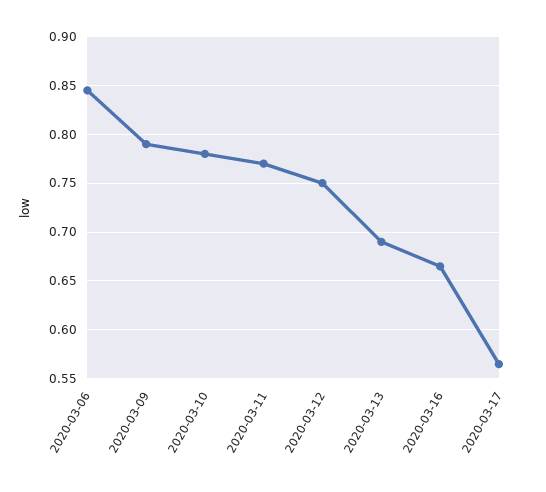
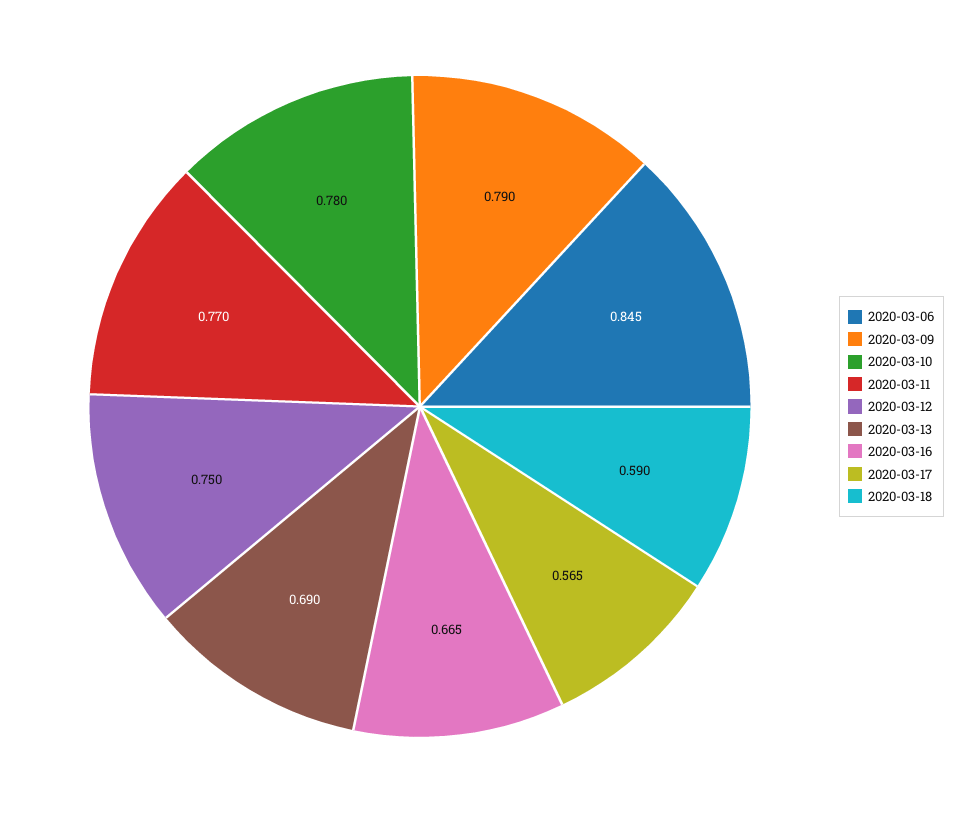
2020-03-18: none -> 0.59

